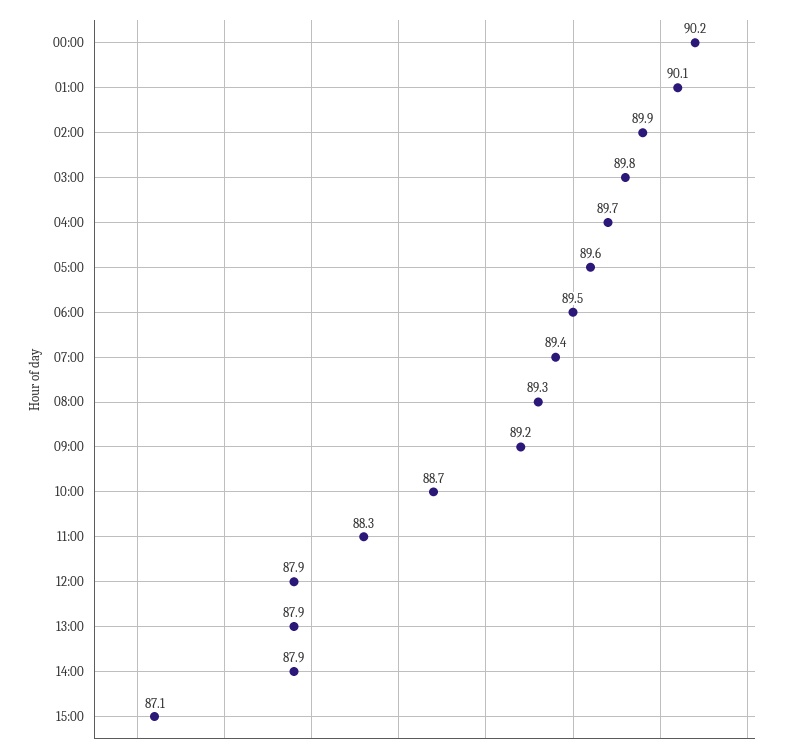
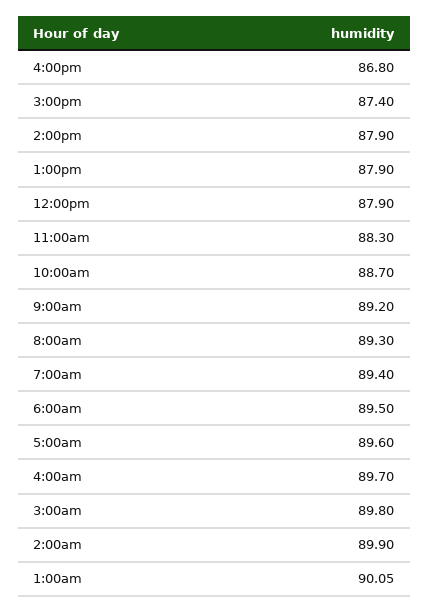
00:00: 90.2 -> none
15:00: 87.1 -> 87.4
4:00pm: none -> 86.8

